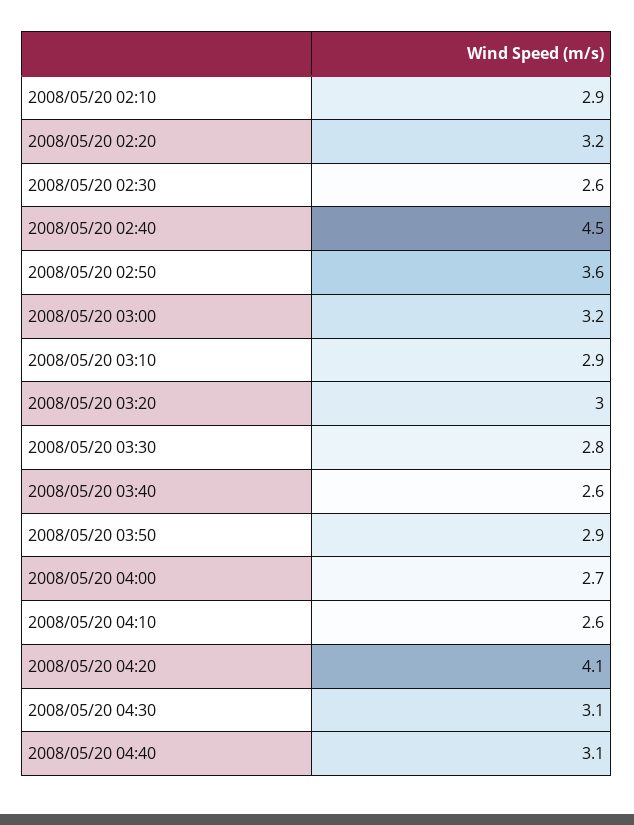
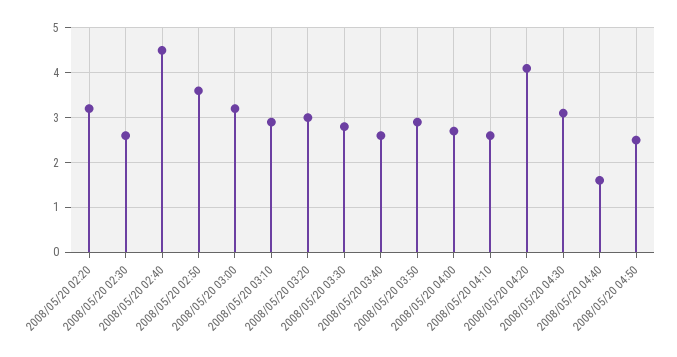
2008/05/20 02:10: 2.9 -> none
2008/05/20 04:40: 3.1 -> 1.5
2008/05/20 04:50: none -> 2.5

